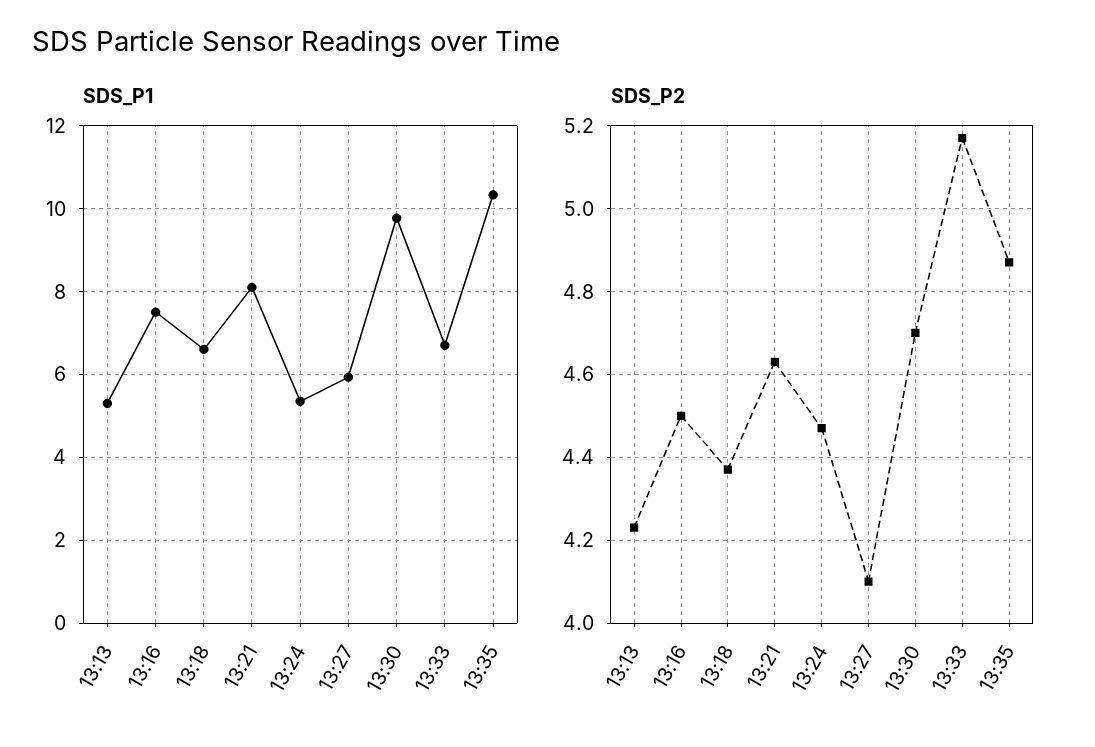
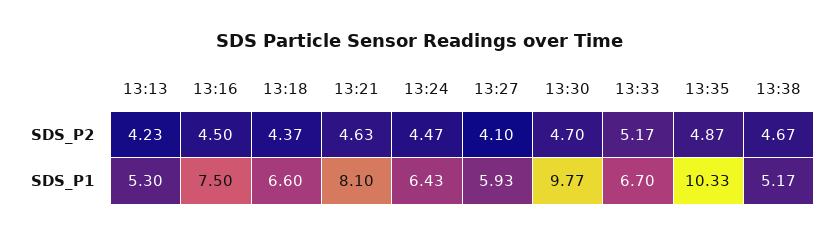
SDS_P1, 13:24: 5.4 -> 6.43
SDS_P2, 13:38: none -> 4.67
SDS_P1, 13:38: none -> 5.17

